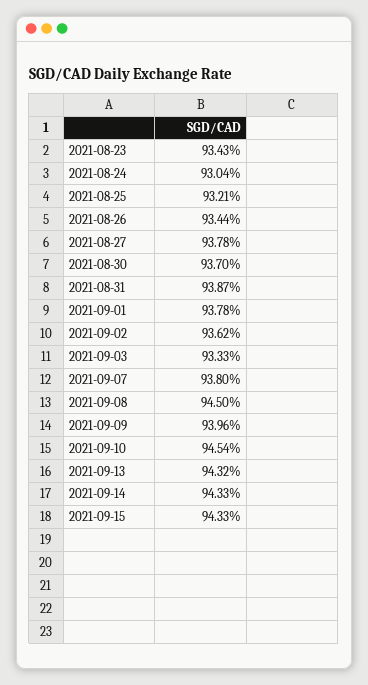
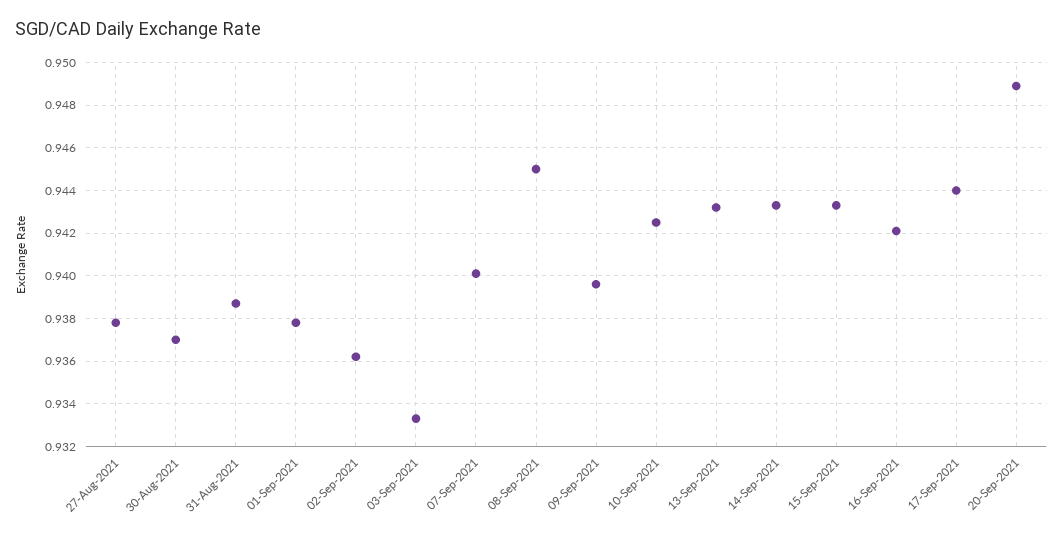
2021-08-23: 0.9343 -> none
2021-08-24: 0.9304 -> none
2021-08-25: 0.9321 -> none
2021-08-26: 0.9344 -> none
2021-09-07: 0.938 -> 0.94
2021-09-10: 0.9454 -> 0.9425
16-Sep-2021: none -> 0.942
17-Sep-2021: none -> 0.944
20-Sep-2021: none -> 0.949

